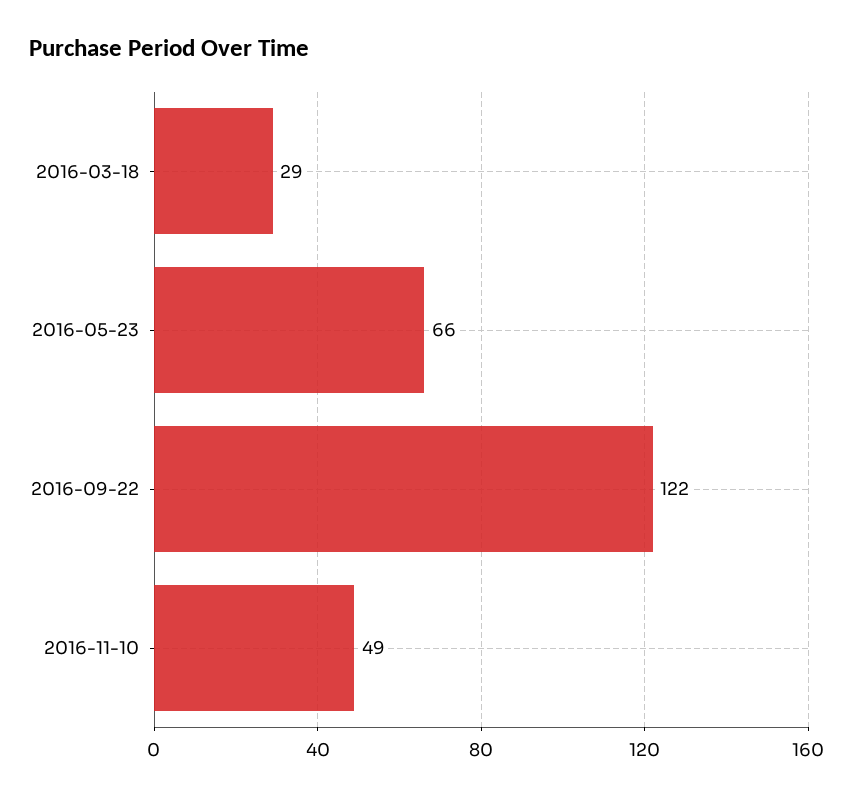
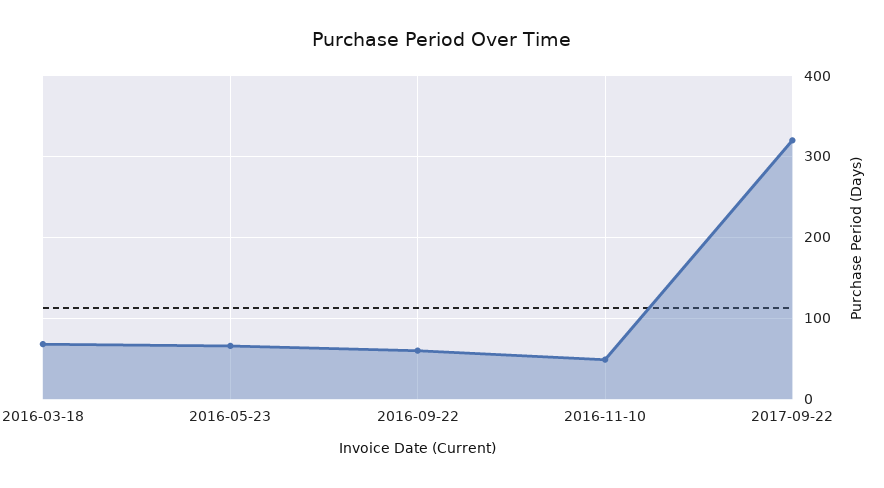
2016-03-18: 29 -> 70
2016-09-22: 122 -> 60
2017-09-22: none -> 320

